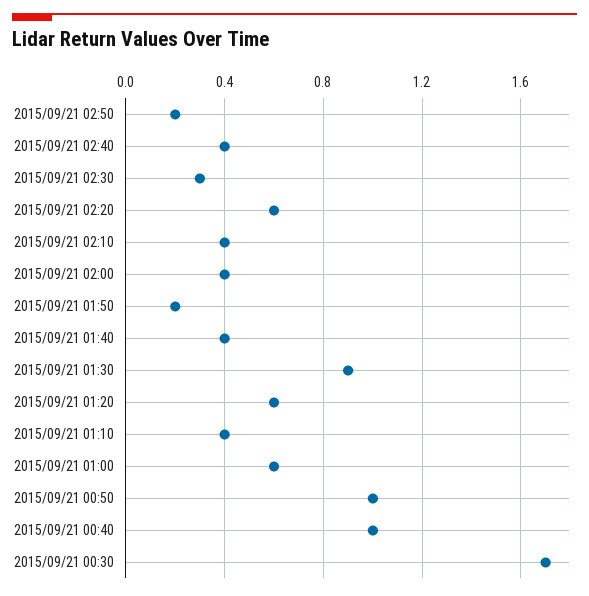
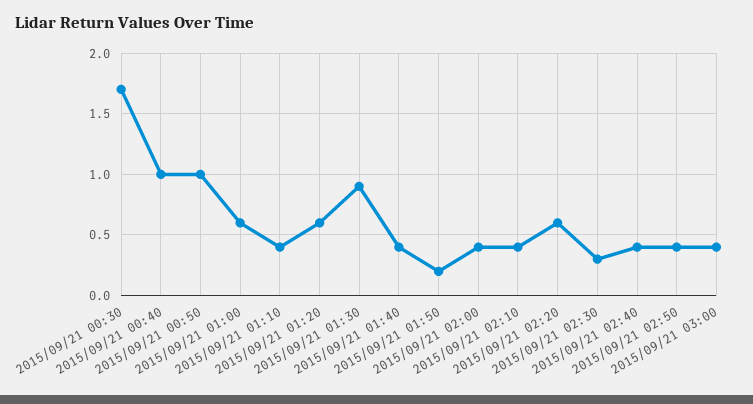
2015/09/21 02:50: 0.2 -> 0.4
2015/09/21 03:00: none -> 0.4

